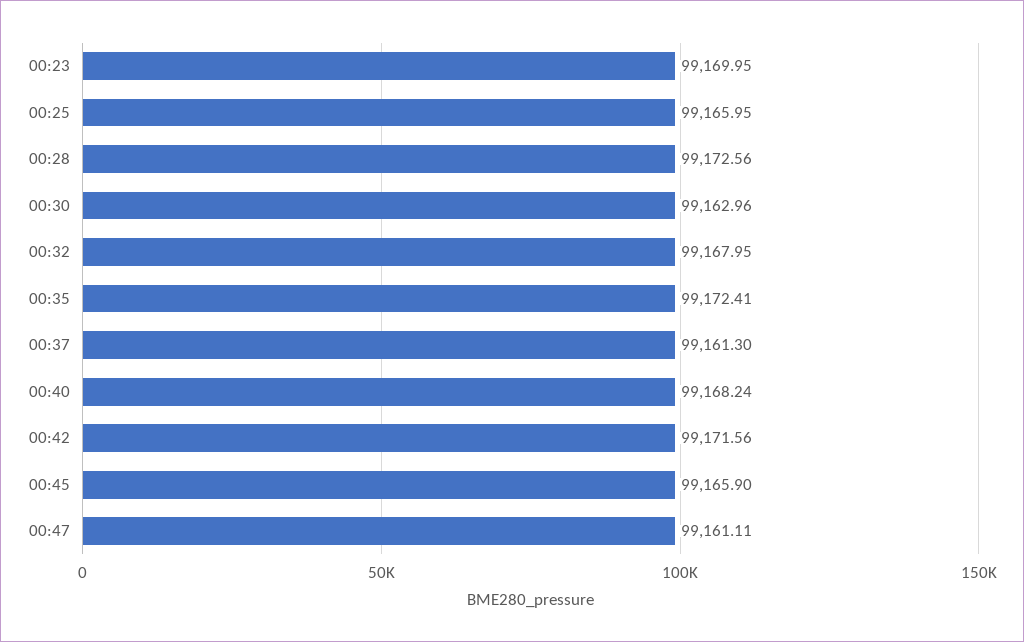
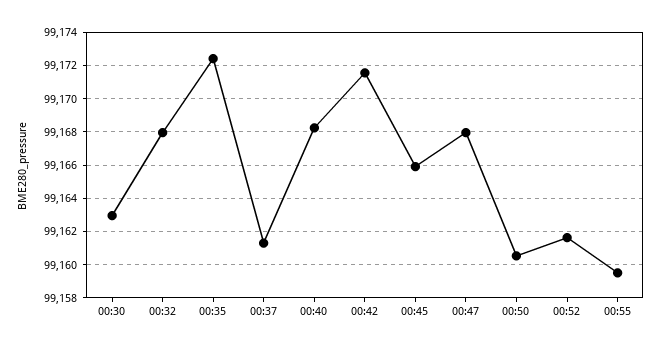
00:23: 99169.95 -> none
00:25: 99165.95 -> none
00:28: 99172.56 -> none
00:47: 99161.11 -> 99168
00:50: none -> 99160.5
00:52: none -> 99161.5
00:55: none -> 99159.5

